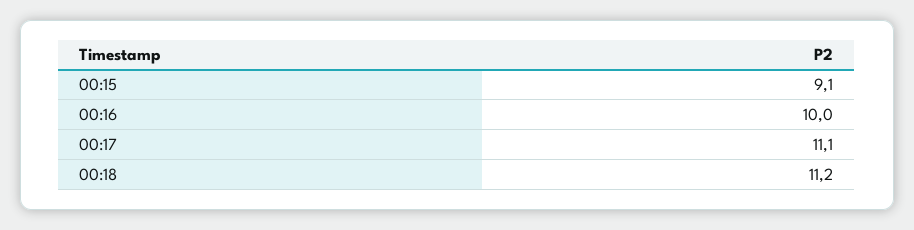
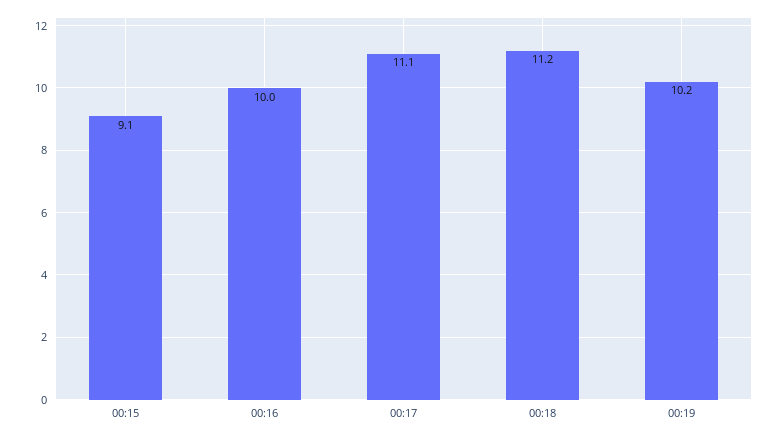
00:19: none -> 10.2

